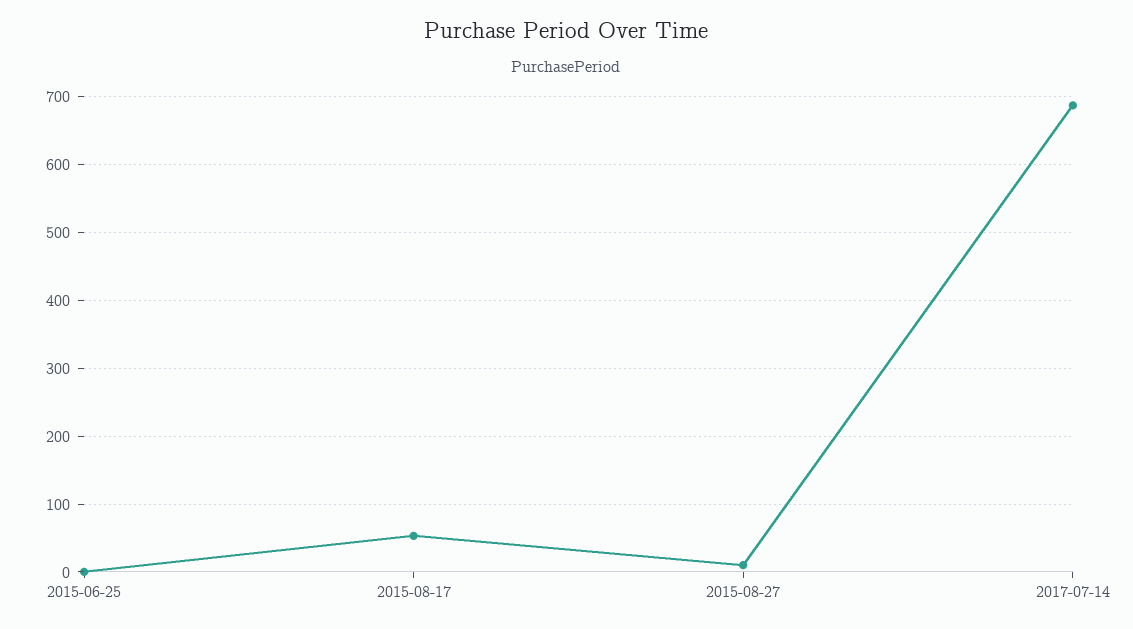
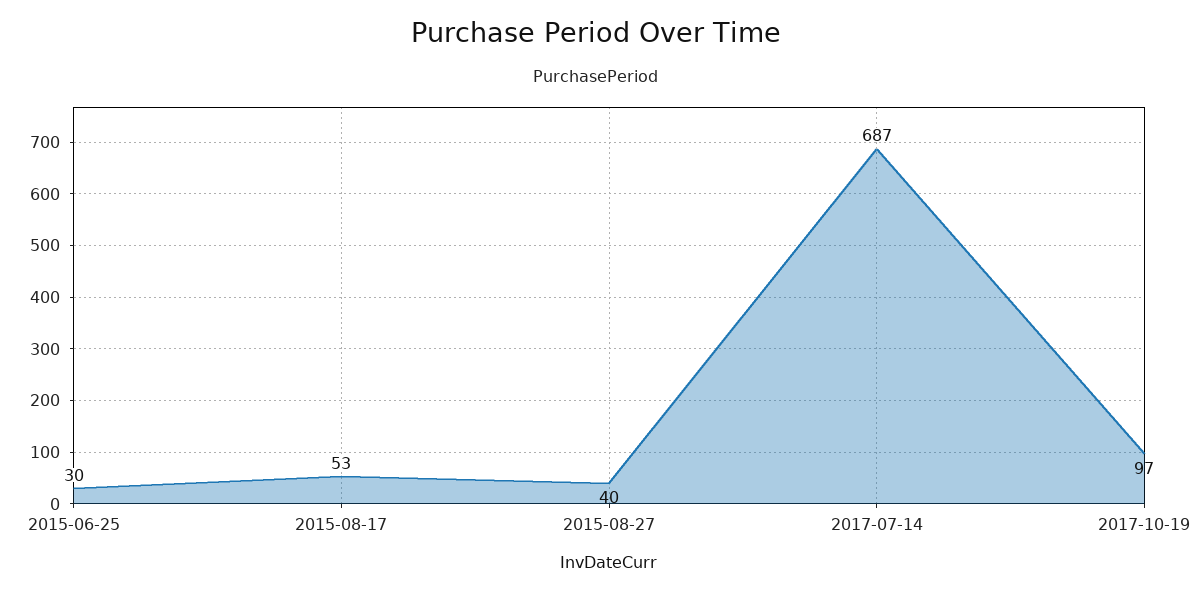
2015-06-25: 0 -> 30
2015-08-27: 10 -> 40
2017-10-19: none -> 97

